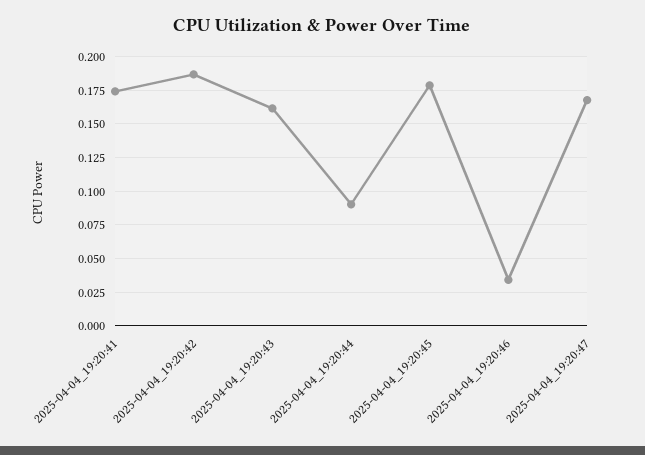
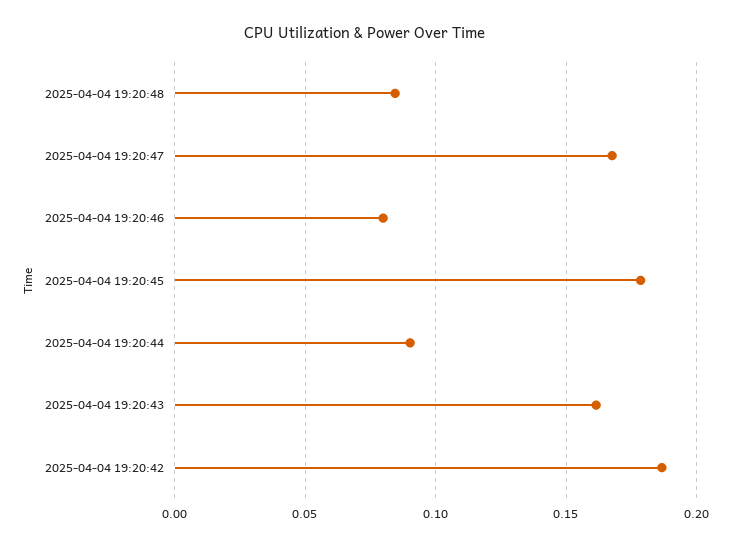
2025-04-04_19:20:41: 0.175 -> none
2025-04-04_19:20:46: 0.035 -> 0.08
2025-04-04 19:20:48: none -> 0.085

